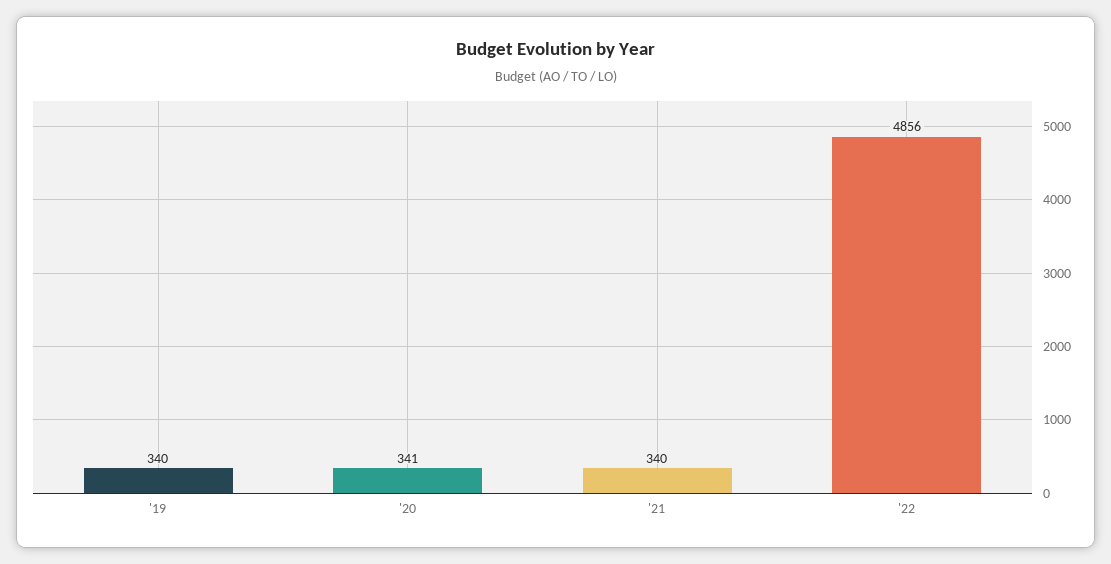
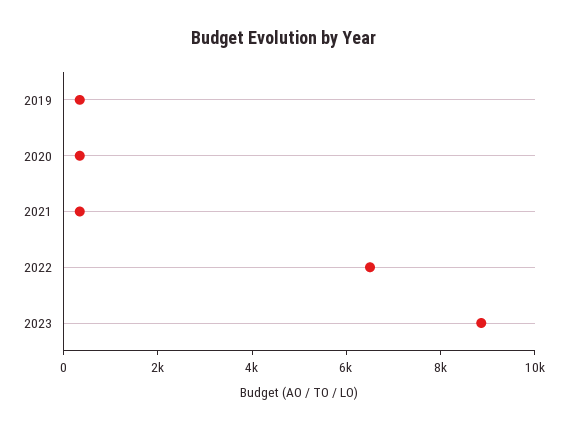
'22: 4856 -> 6500
2023: none -> 9000

